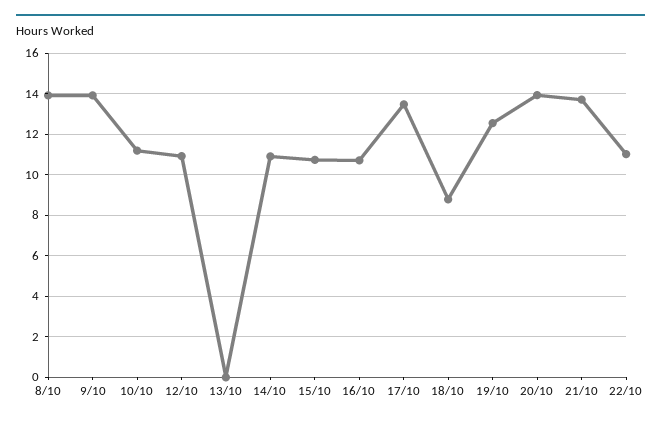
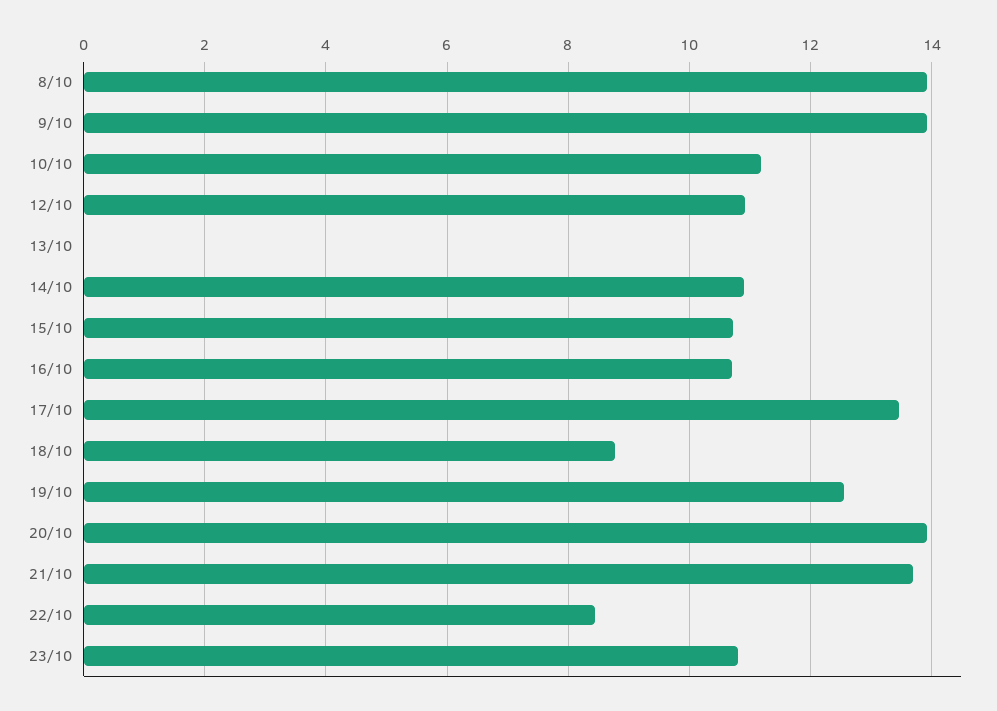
22/10: 11 -> 8.4
23/10: none -> 10.8

